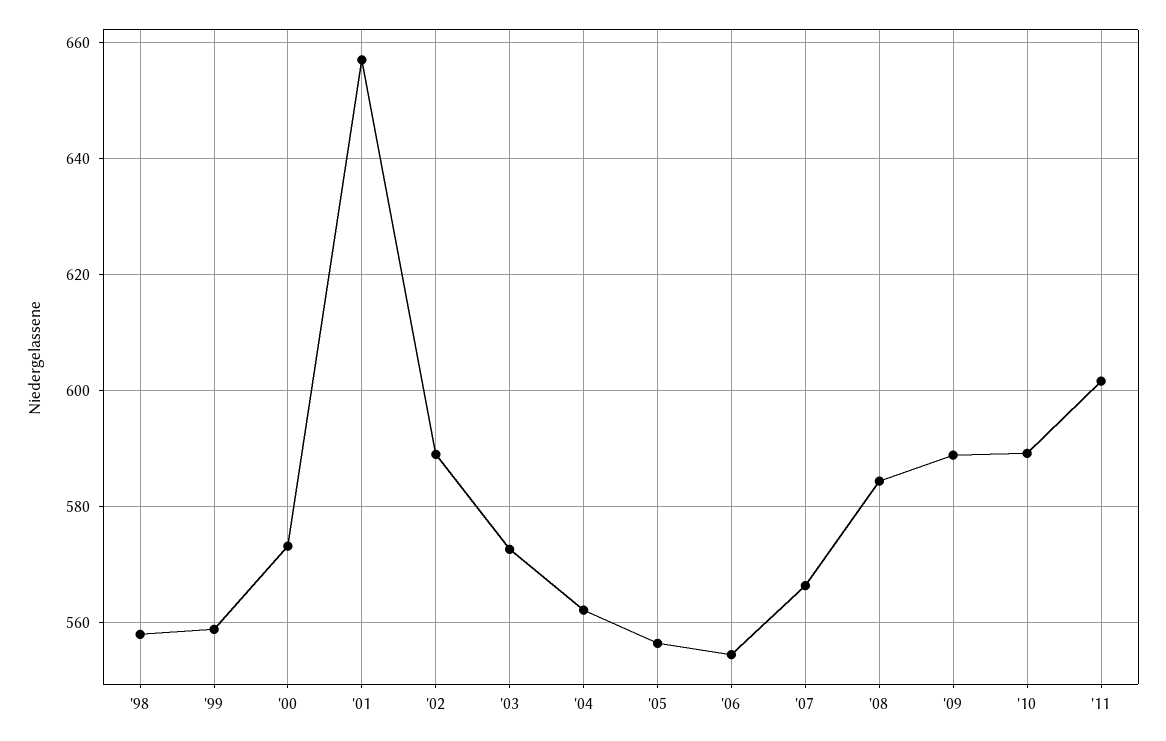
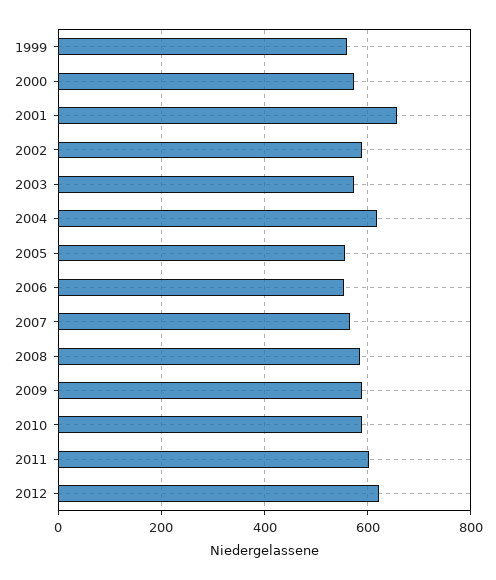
'98: 558 -> none
'04: 562 -> 620
2012: none -> 620

